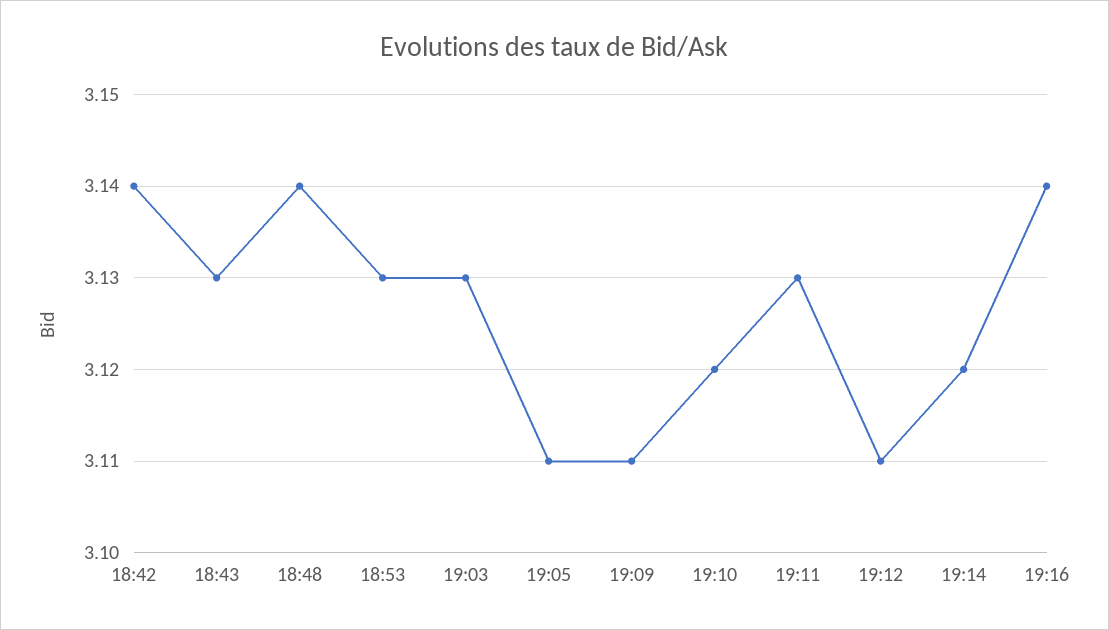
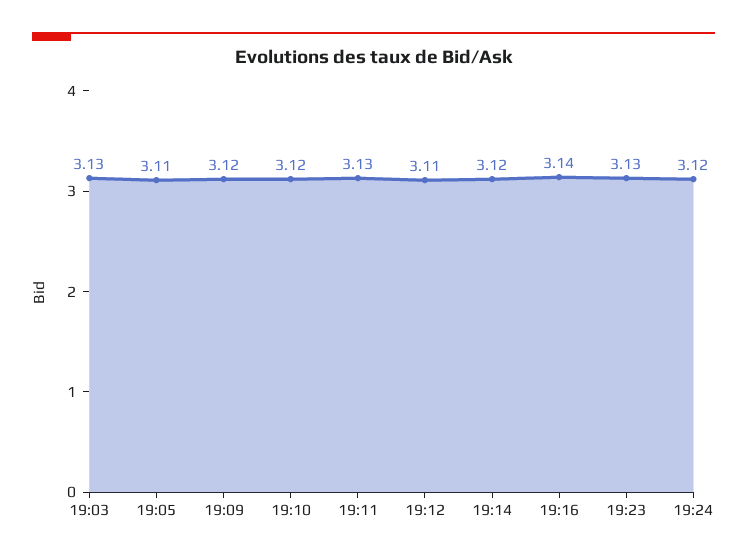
18:42: 3.14 -> none
18:43: 3.13 -> none
18:48: 3.14 -> none
18:53: 3.13 -> none
19:09: 3.11 -> 3.12
19:23: none -> 3.13
19:24: none -> 3.12

